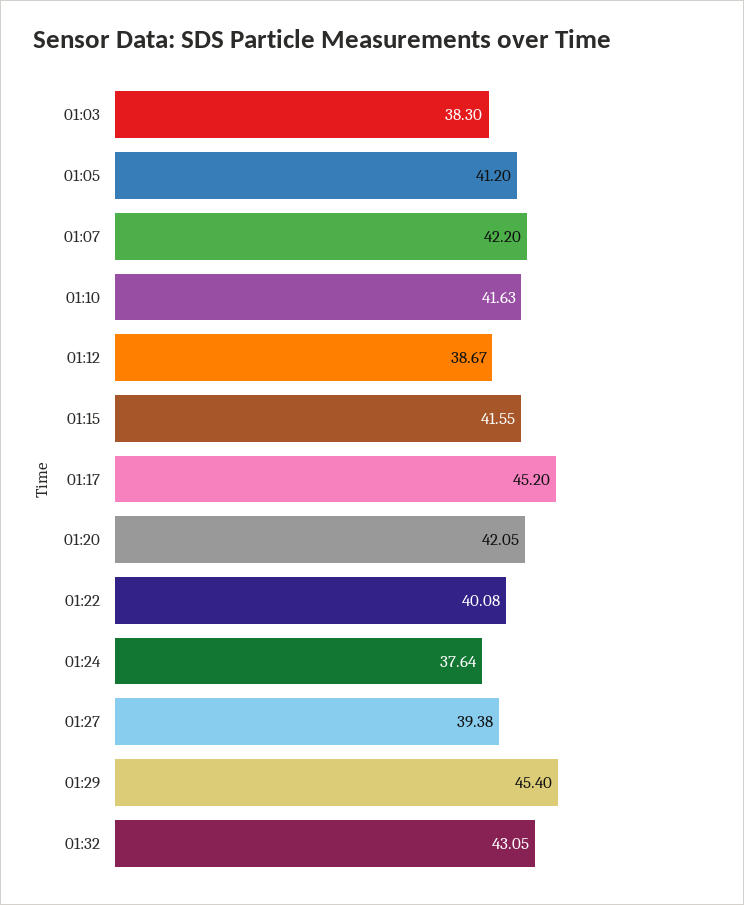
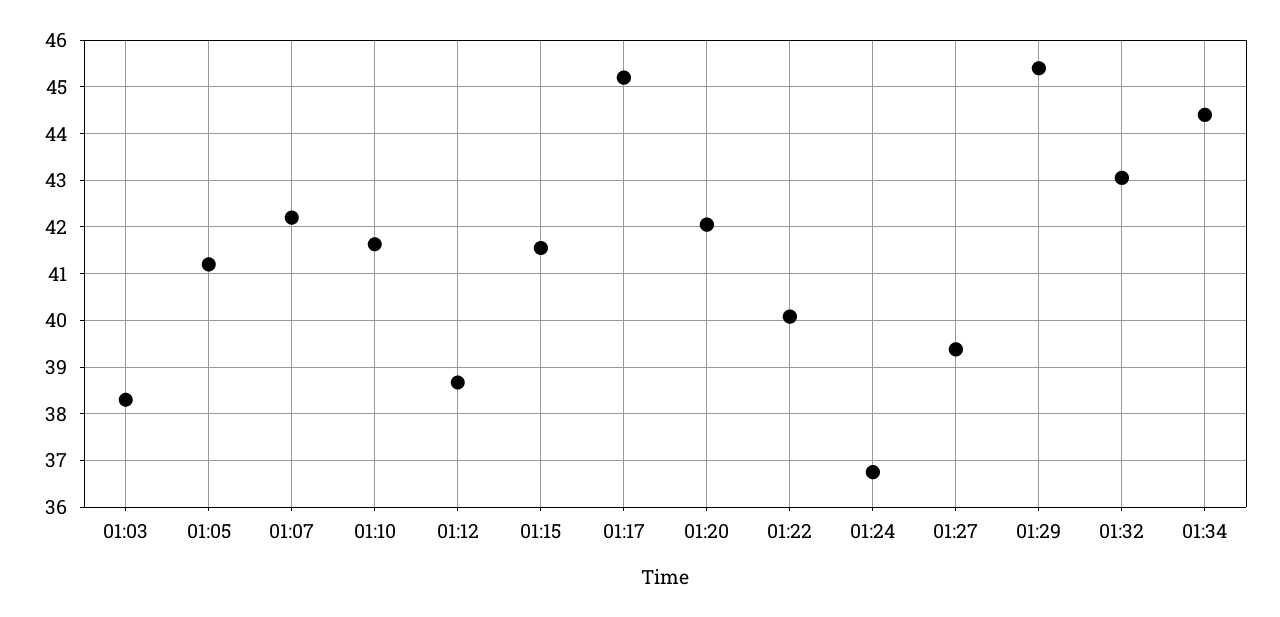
01:24: 37.64 -> 36.8
01:34: none -> 44.4

